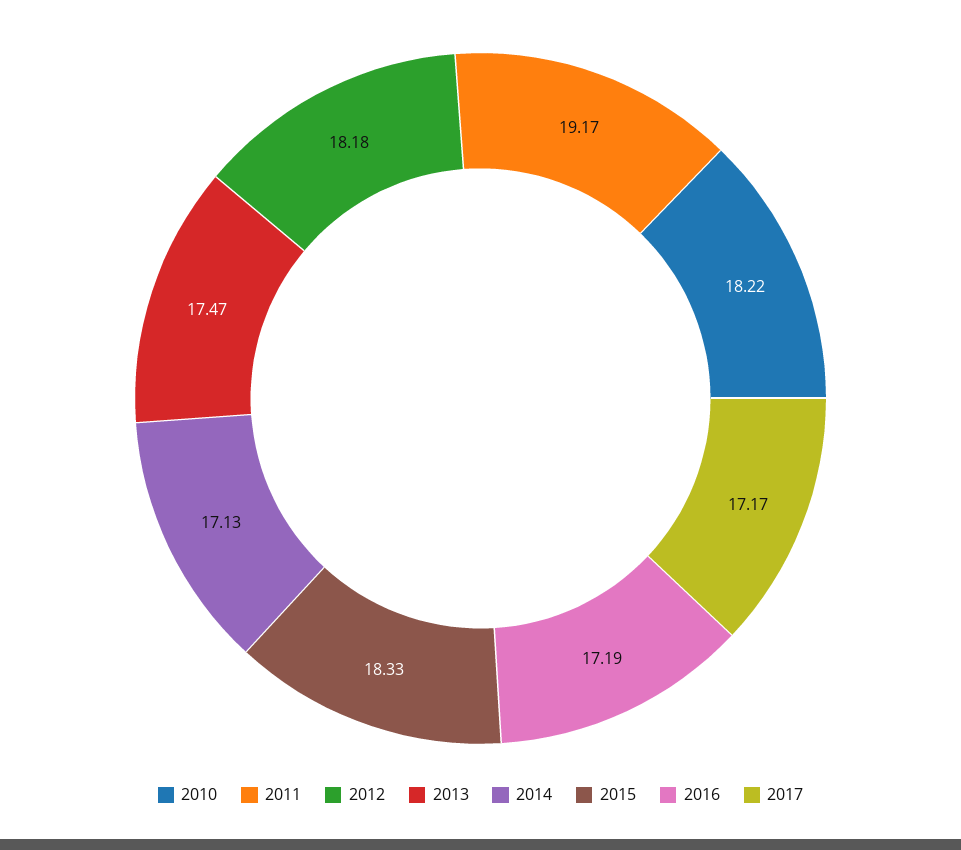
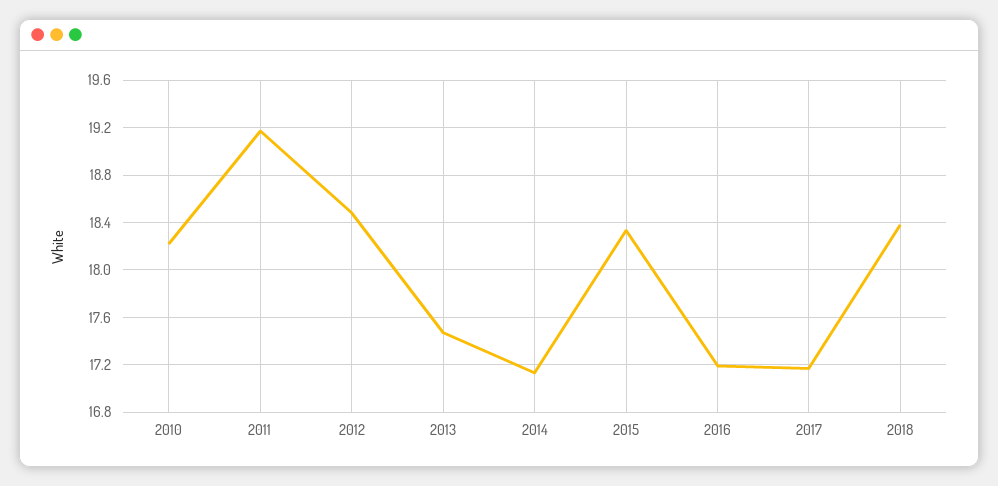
2012: 18.18 -> 18.5
2018: none -> 18.4

